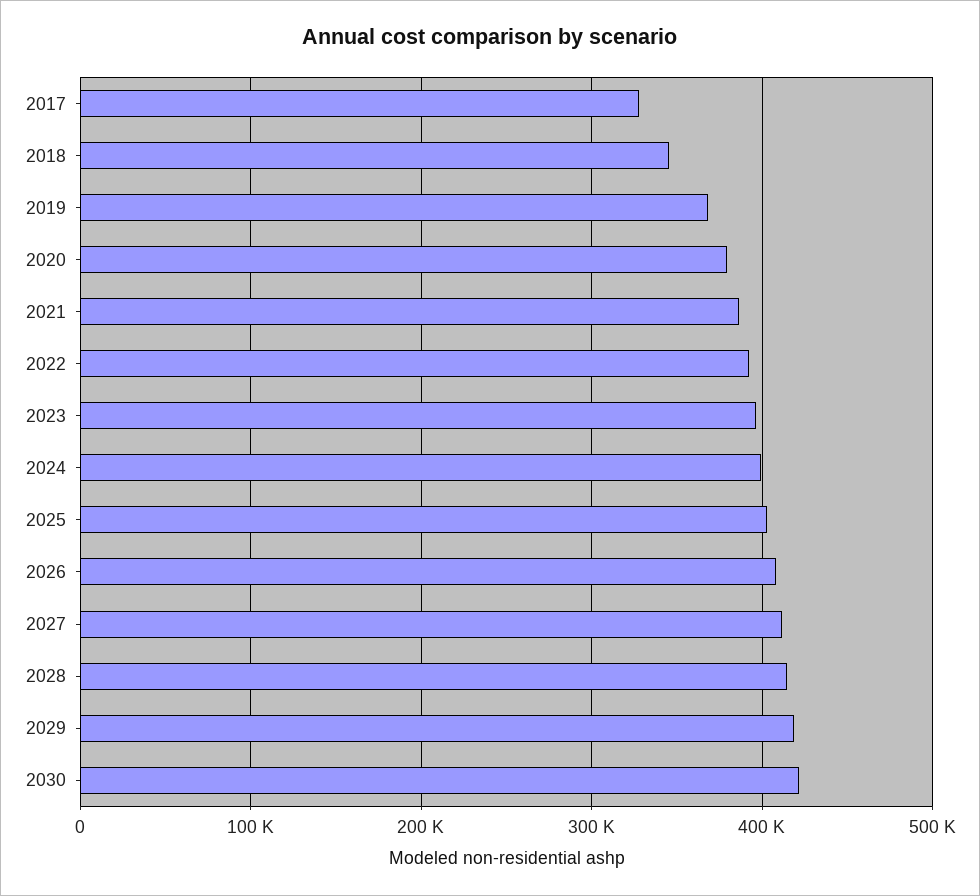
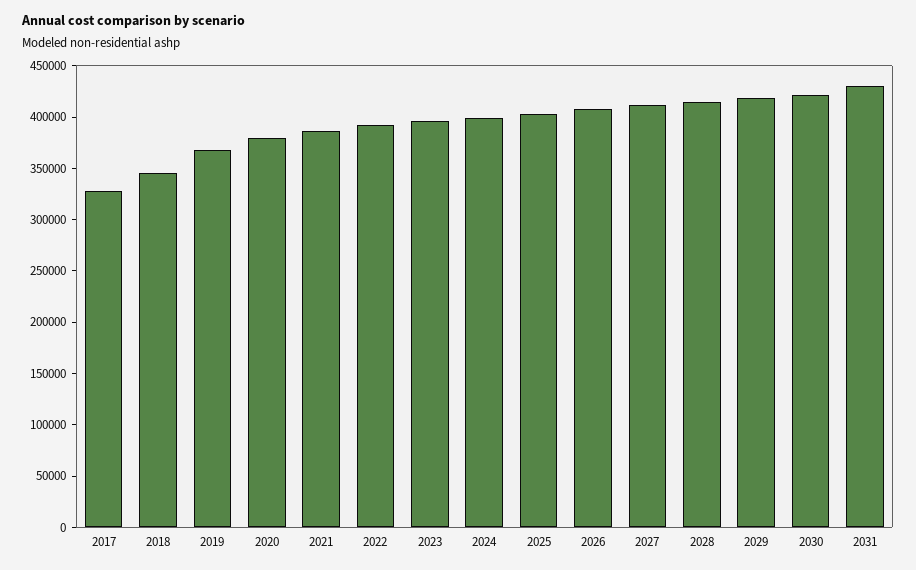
2031: none -> 430000

